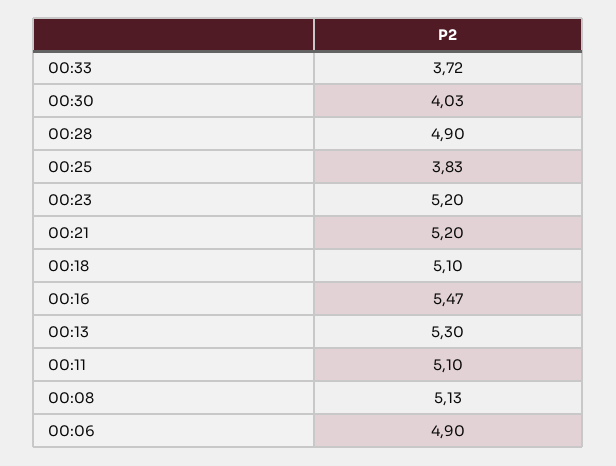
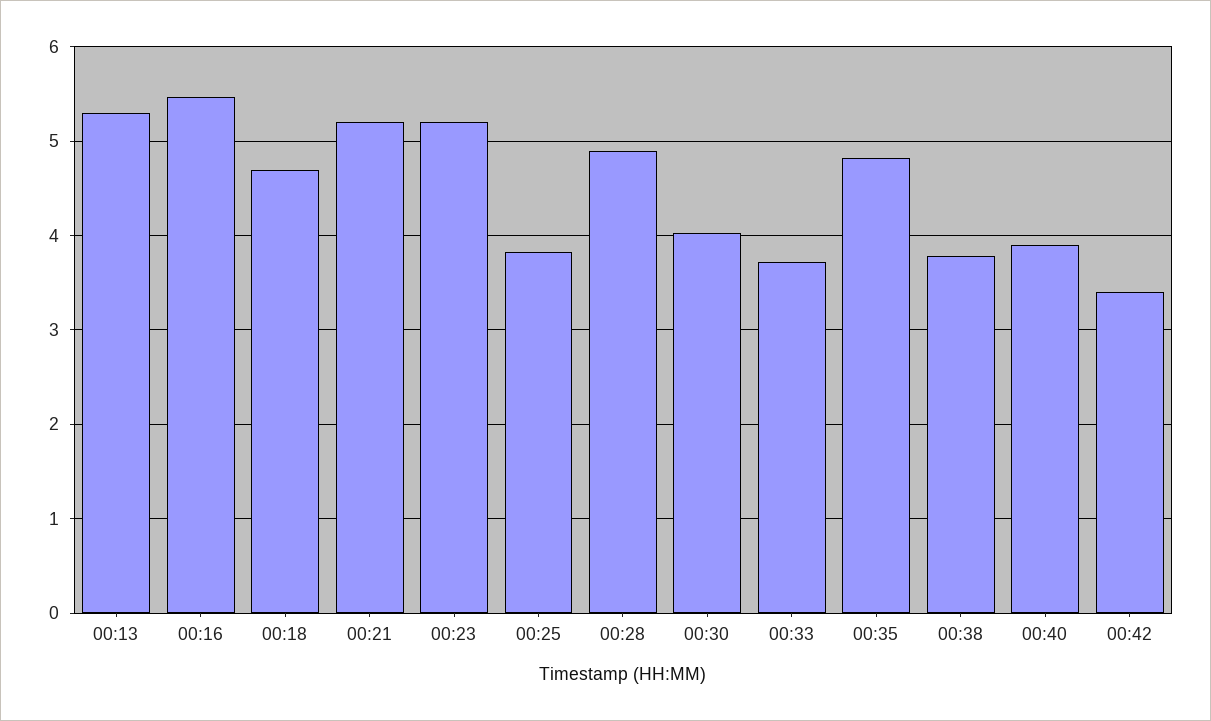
00:18: 5.1 -> 4.7
00:11: 5.1 -> none
00:08: 5.13 -> none
00:06: 4.9 -> none
00:35: none -> 4.8
00:38: none -> 3.8
00:40: none -> 3.9
00:42: none -> 3.4

